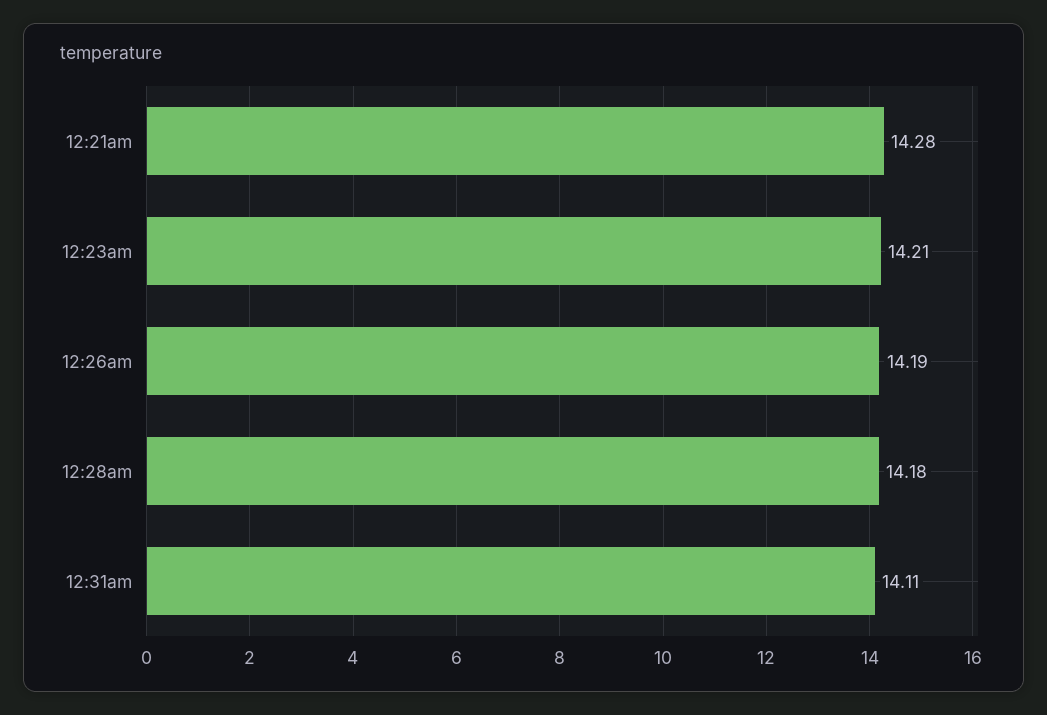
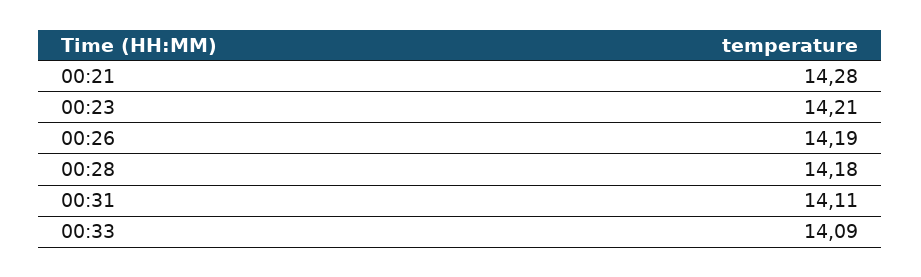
00:33: none -> 14.09

